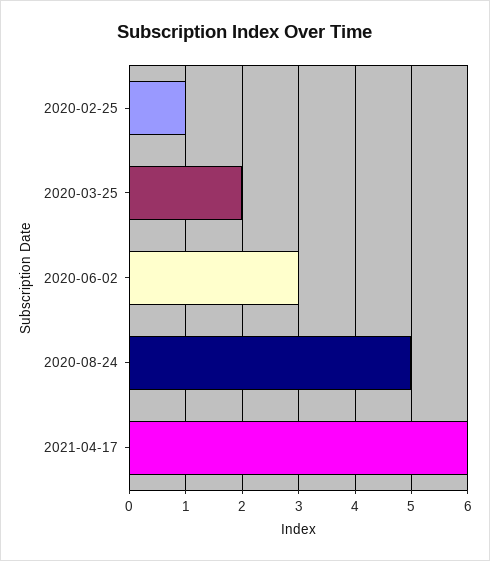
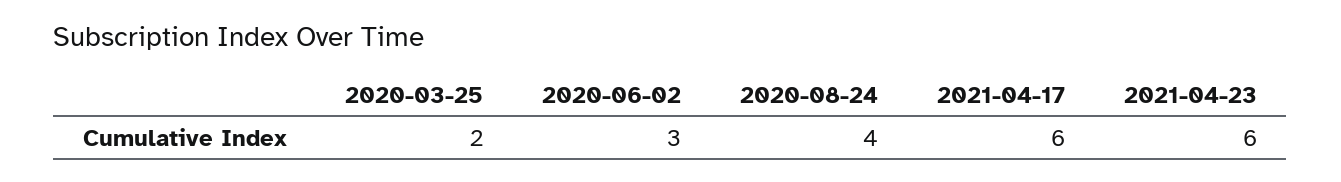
2020-02-25: 1 -> none
2020-08-24: 5 -> 4
2021-04-23: none -> 6

